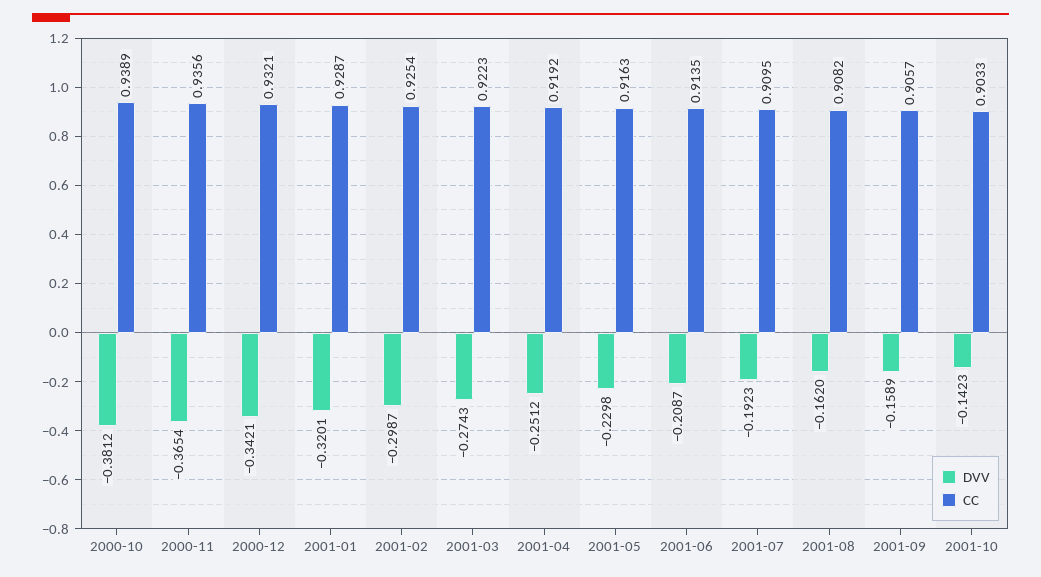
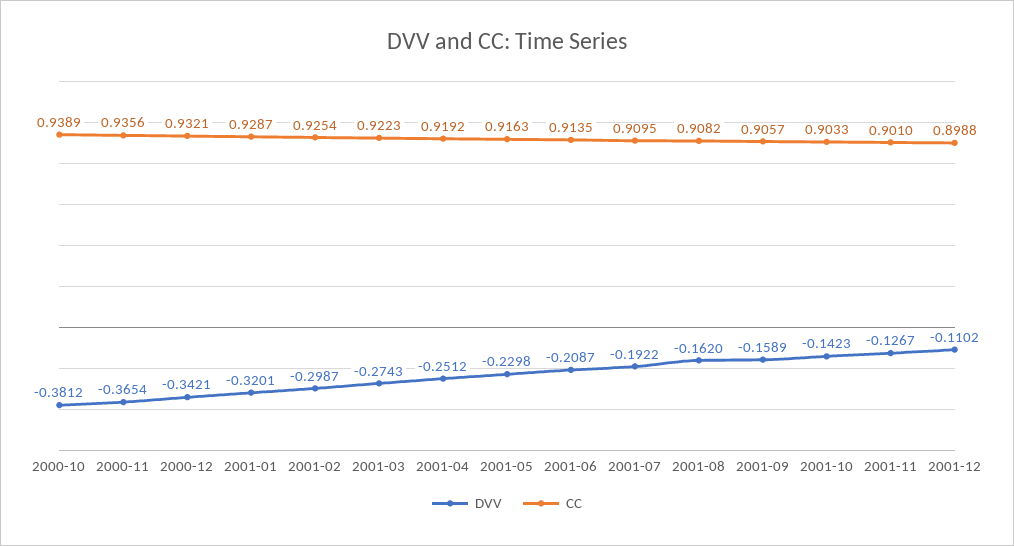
DVV, 2001-07: -0.1923 -> -0.1922
DVV, 2001-11: none -> -0.1267
CC, 2001-11: none -> 0.901
DVV, 2001-12: none -> -0.1102
CC, 2001-12: none -> 0.8988

